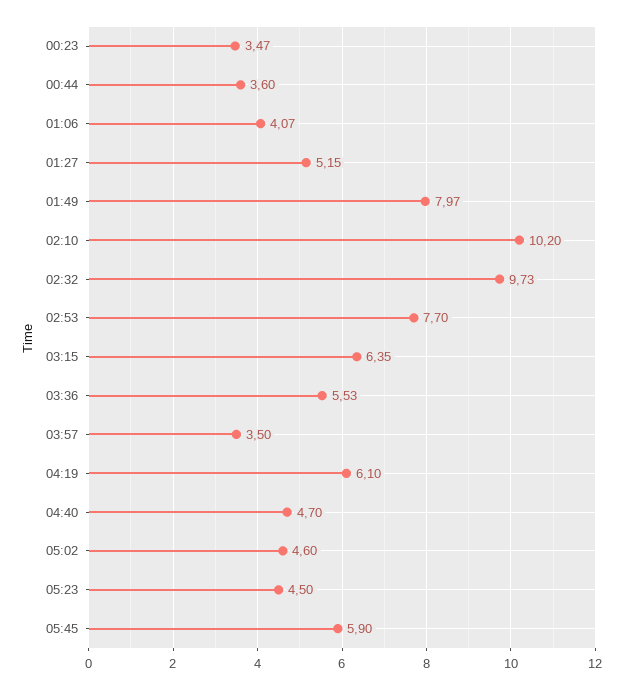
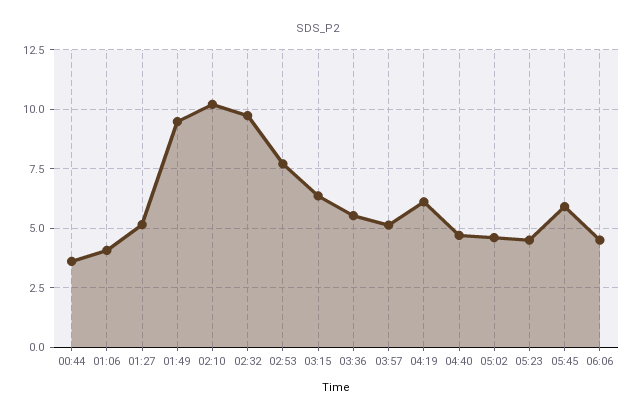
00:23: 3.47 -> none
01:49: 7.97 -> 9.5
03:57: 3.5 -> 5
06:06: none -> 4.5

